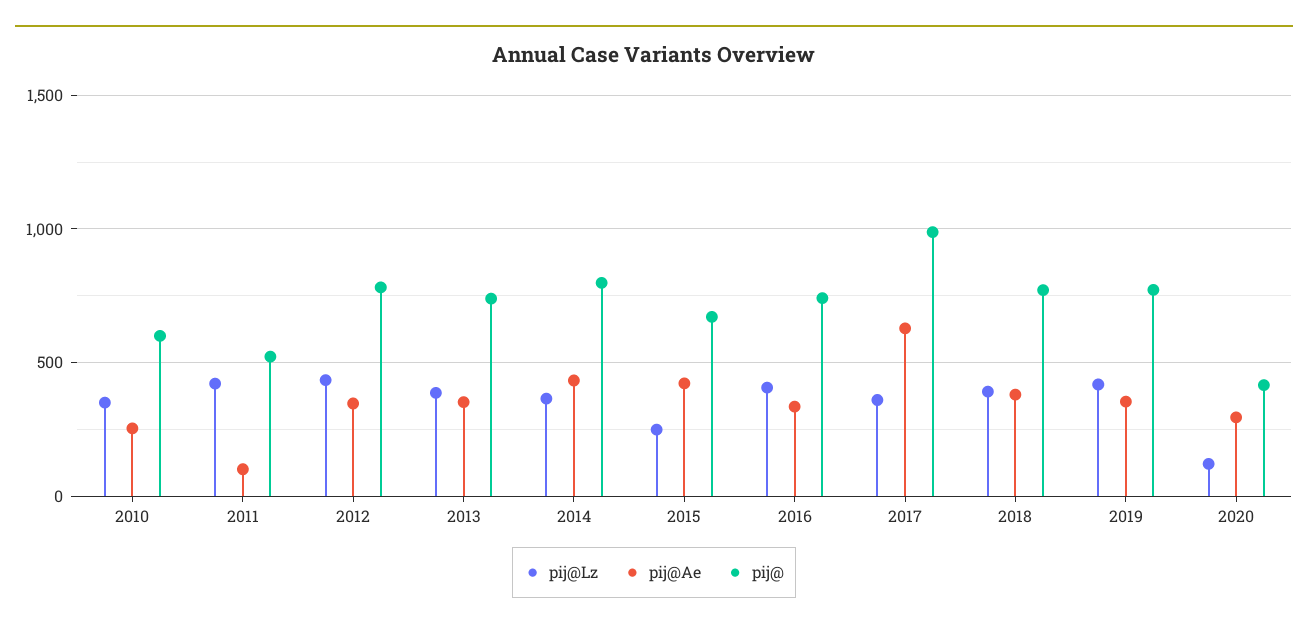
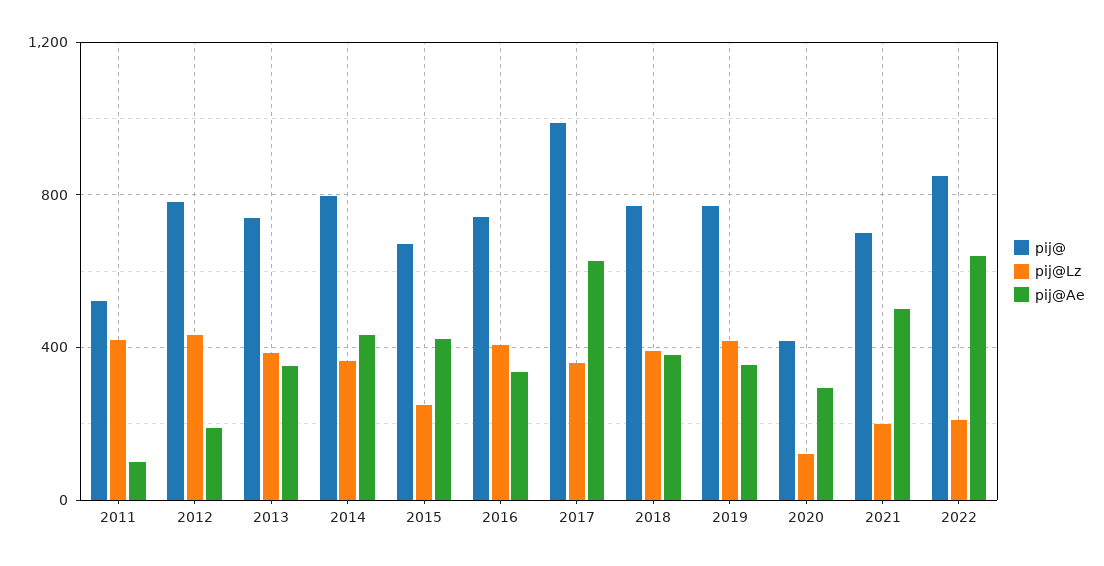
pij@Lz, 2010: 350 -> none
pij@Ae, 2010: 250 -> none
pij@, 2010: 600 -> none
pij@Ae, 2012: 350 -> 200
pij@, 2021: none -> 700
pij@Lz, 2021: none -> 200
pij@Ae, 2021: none -> 500
pij@, 2022: none -> 850
pij@Lz, 2022: none -> 200
pij@Ae, 2022: none -> 650

